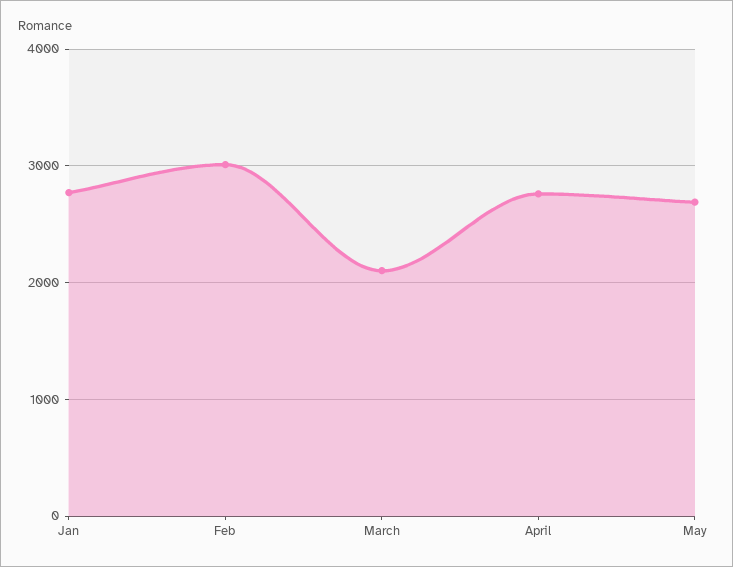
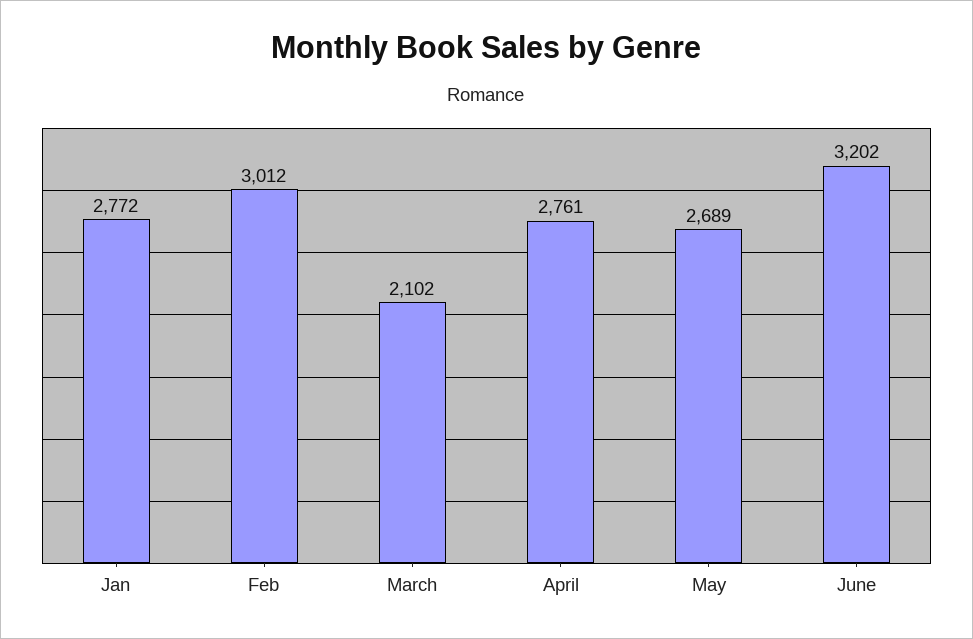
June: none -> 3202

